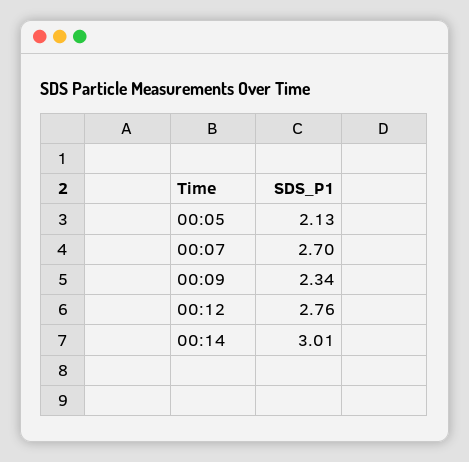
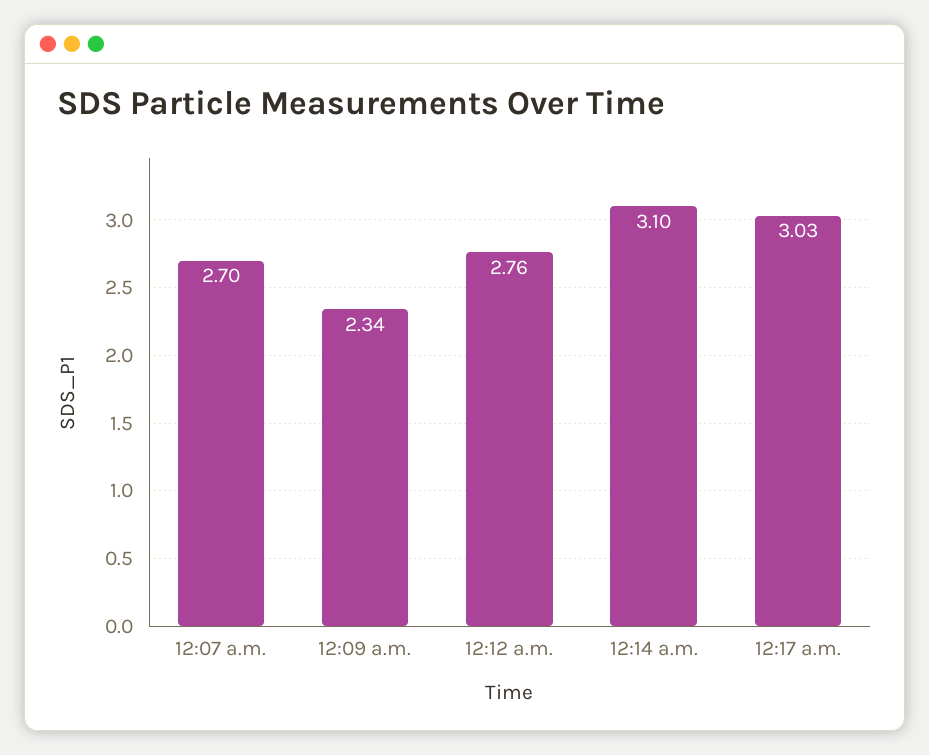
00:05: 2.13 -> none
00:14: 3.01 -> 3.1
12:17 a.m.: none -> 3.03

